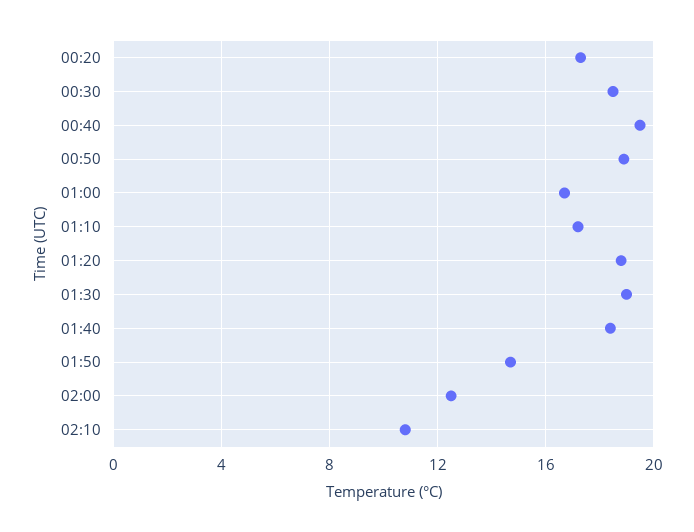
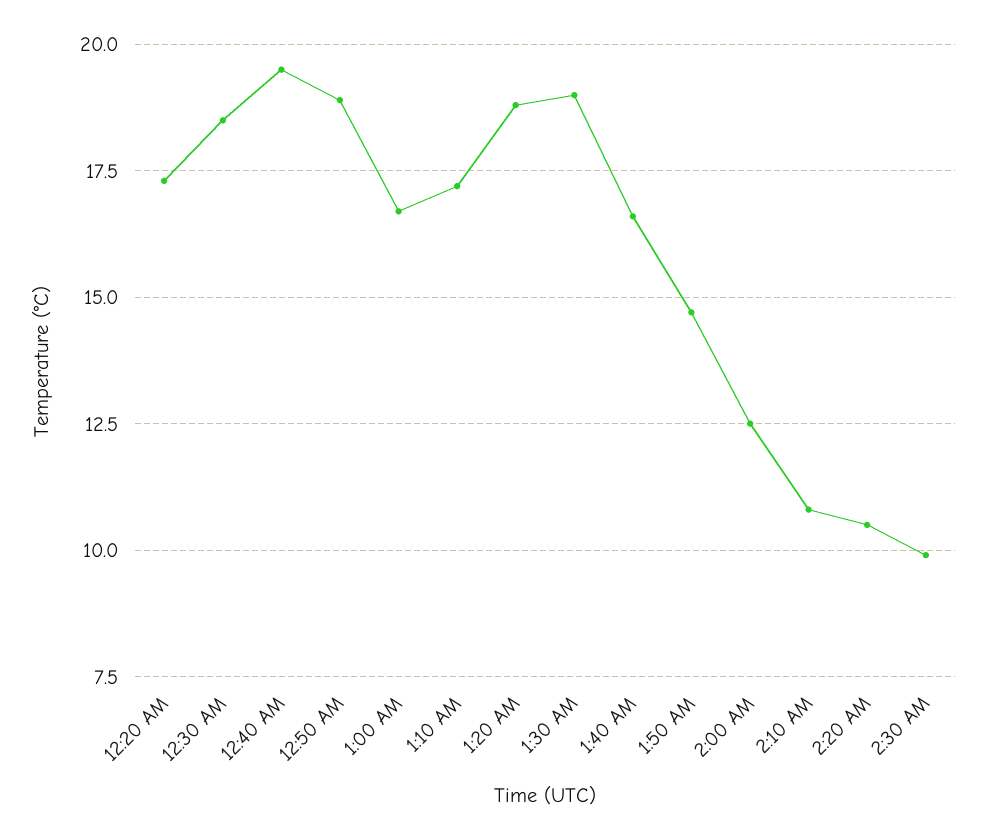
01:40: 18.5 -> 16.5
2:20 AM: none -> 10.5
2:30 AM: none -> 10

